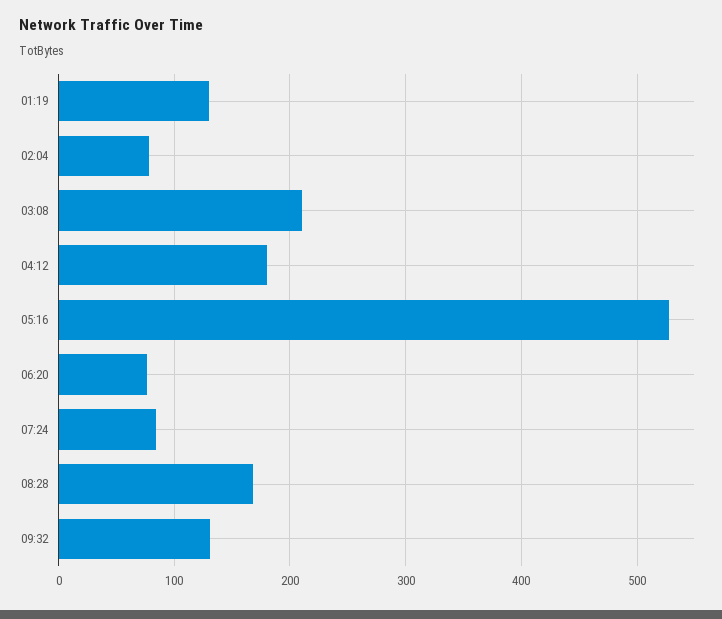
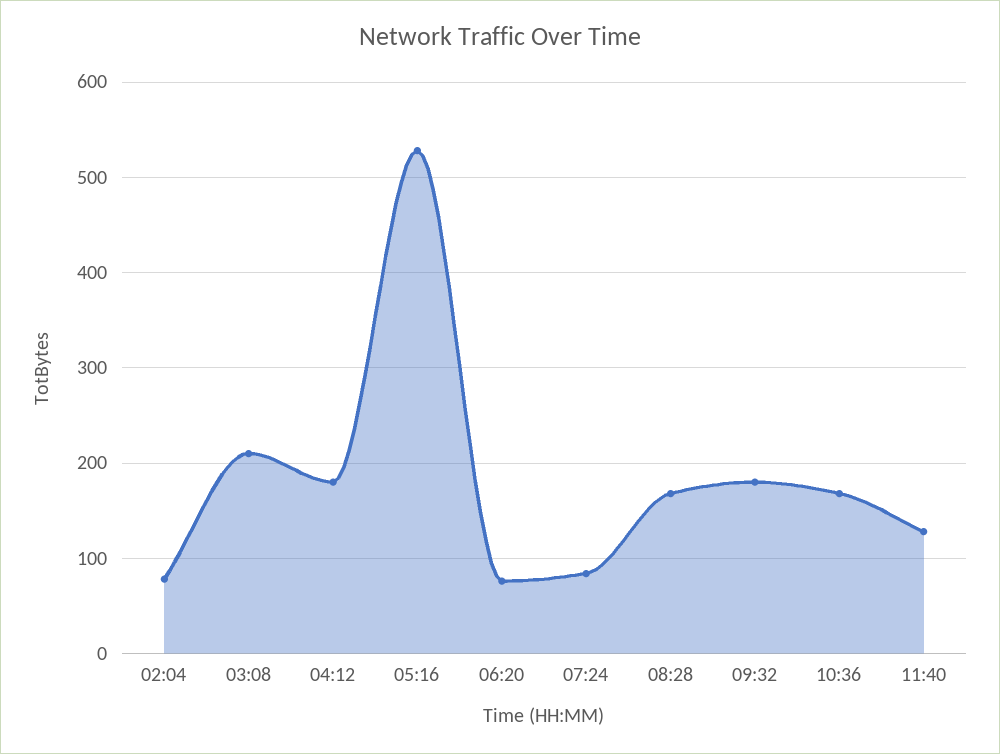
01:19: 130 -> none
09:32: 130 -> 180
10:36: none -> 170
11:40: none -> 130

